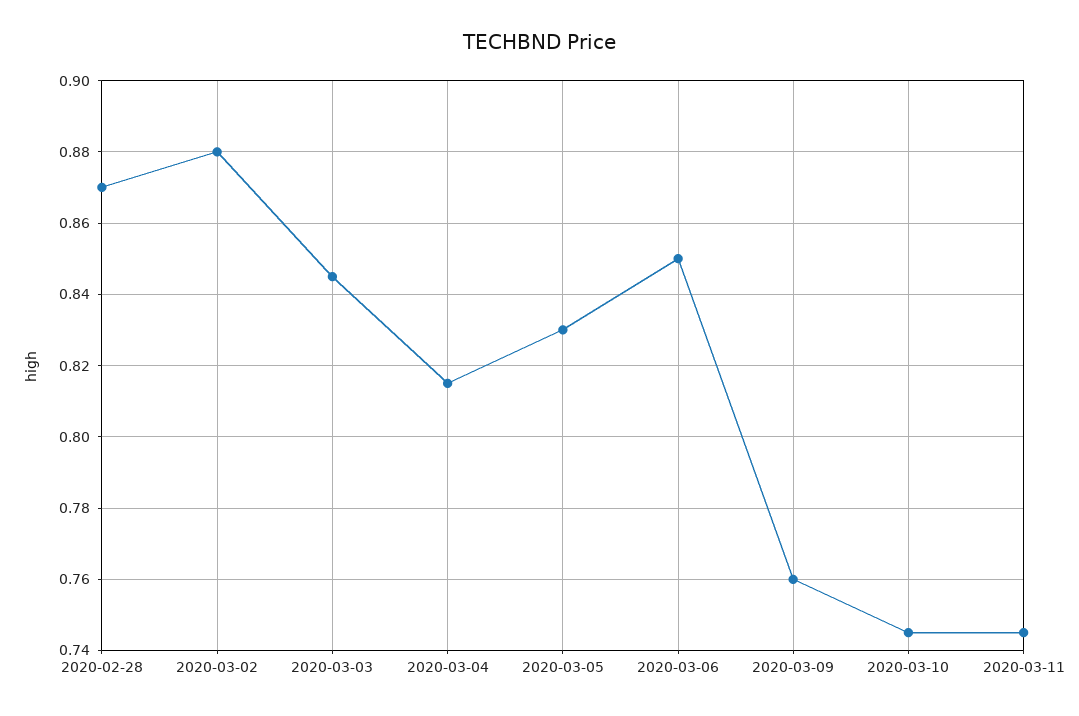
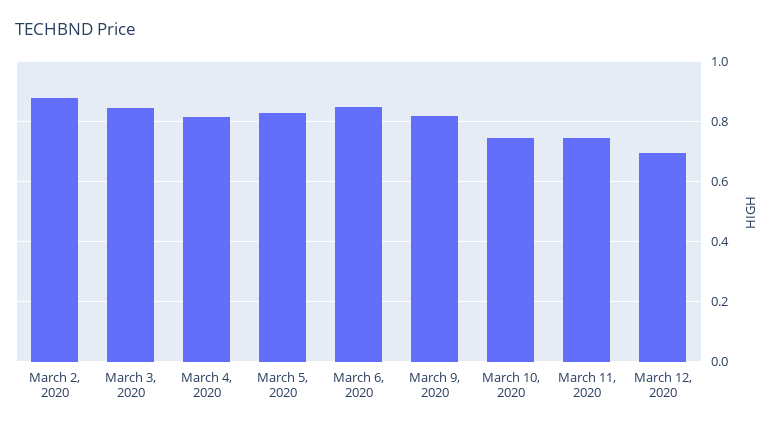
2020-02-28: 0.87 -> none
2020-03-09: 0.76 -> 0.82
March 12, 2020: none -> 0.7

